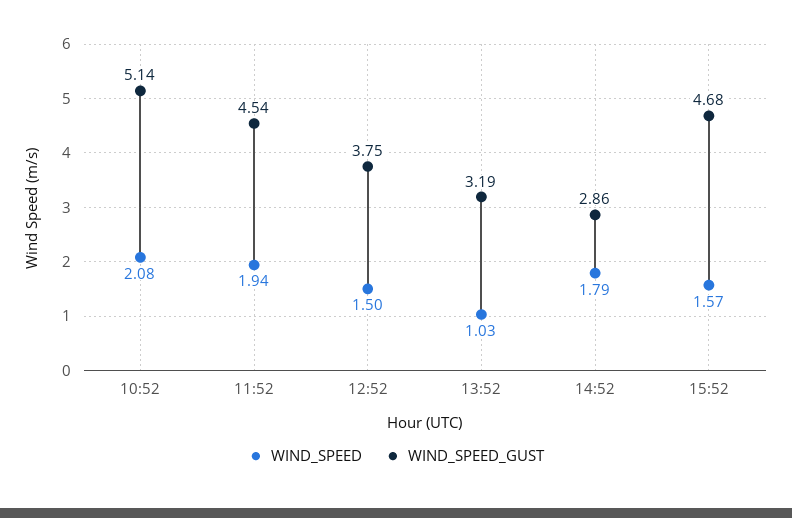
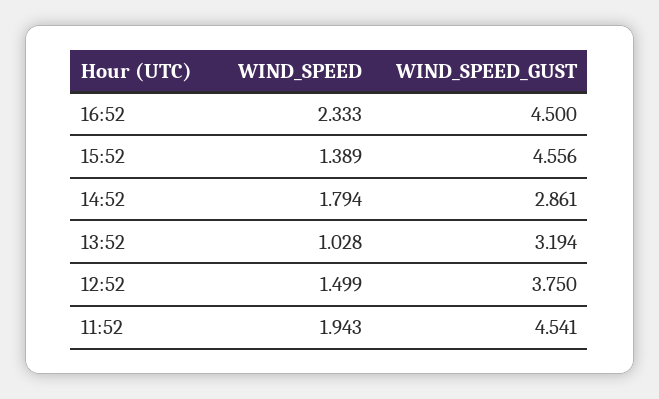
WIND_SPEED, 10:52: 2.08 -> none
WIND_SPEED_GUST, 10:52: 5.14 -> none
WIND_SPEED, 15:52: 1.57 -> 1.389
WIND_SPEED_GUST, 15:52: 4.68 -> 4.556
WIND_SPEED, 16:52: none -> 2.333
WIND_SPEED_GUST, 16:52: none -> 4.5

